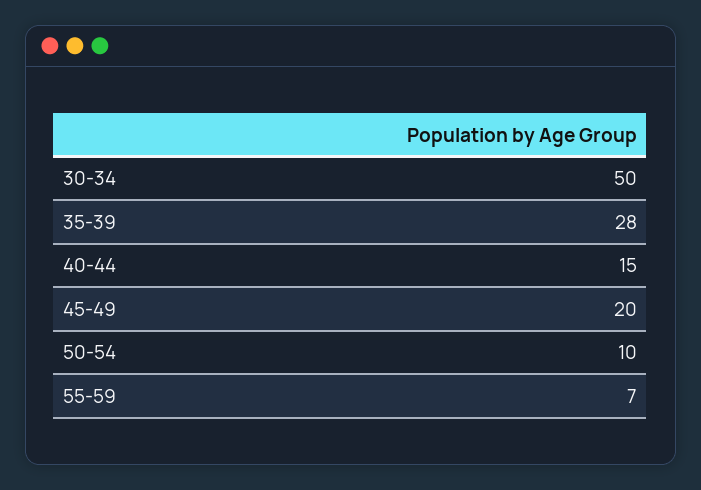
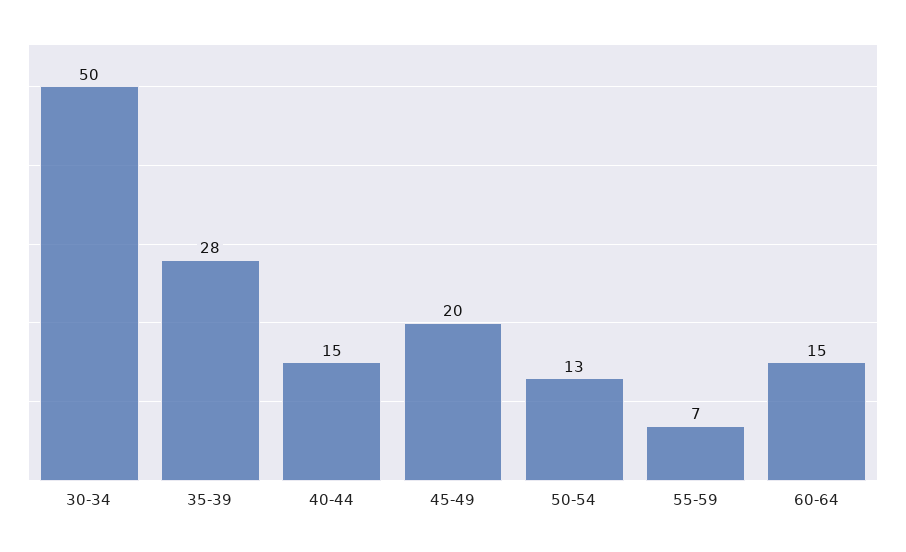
50-54: 10 -> 13
60-64: none -> 15

